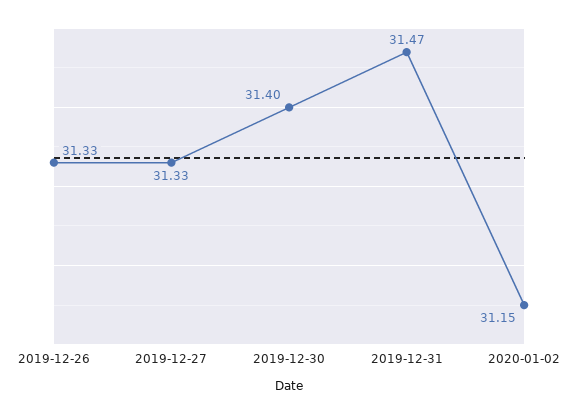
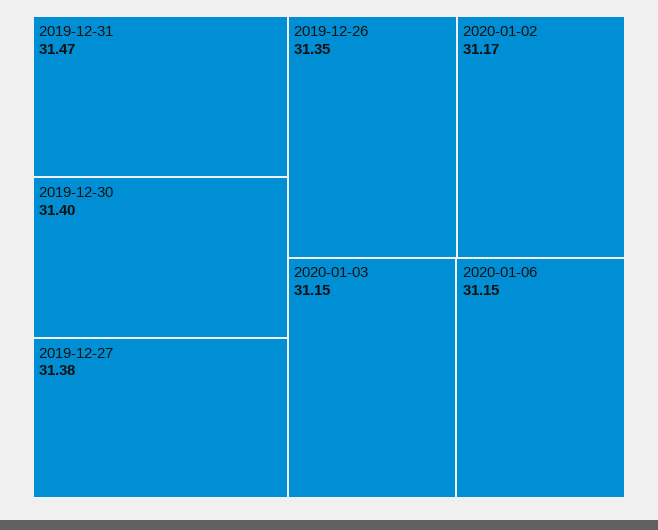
2019-12-26: 31.33 -> 31.35
2019-12-27: 31.33 -> 31.38
2020-01-02: 31.15 -> 31.17
2020-01-03: none -> 31.15
2020-01-06: none -> 31.15

